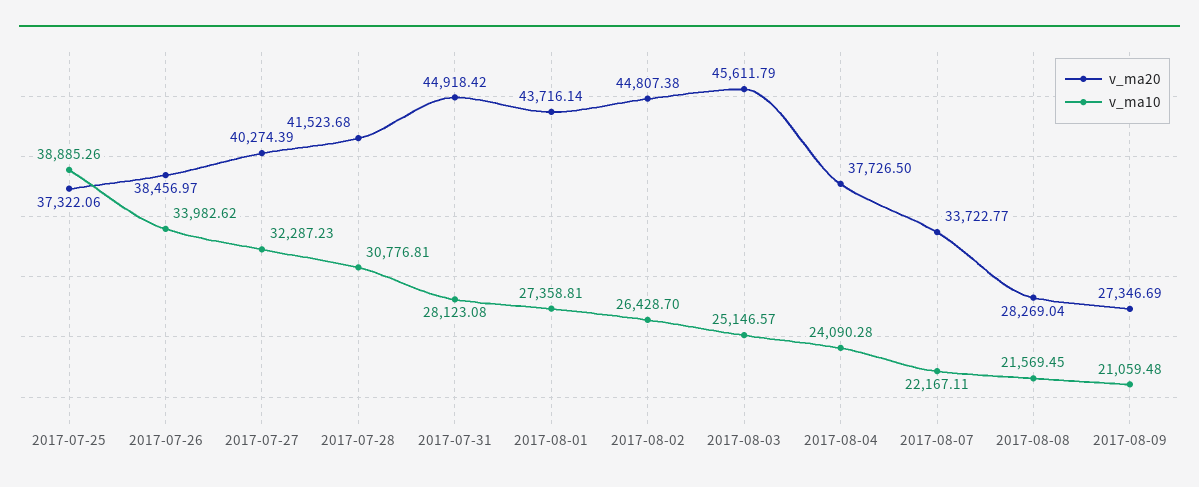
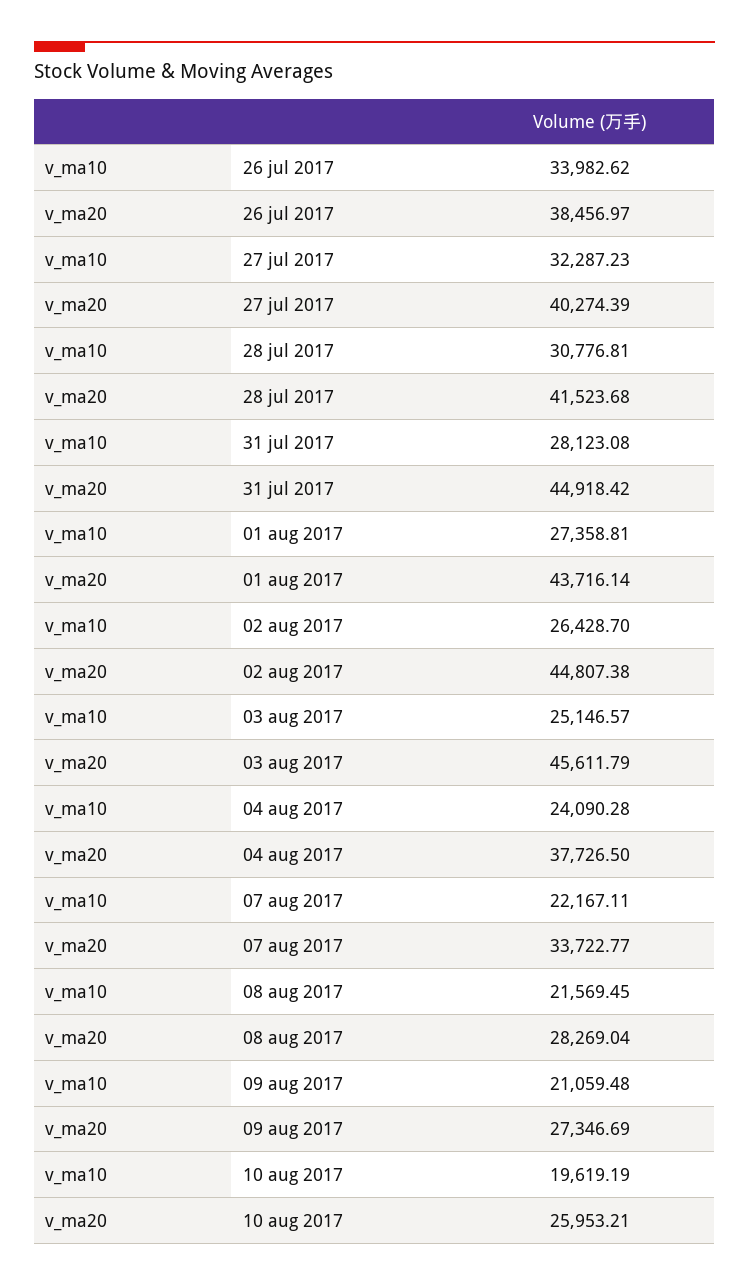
v_ma20, 2017-07-25: 37322.06 -> none
v_ma10, 2017-07-25: 38885.26 -> none
v_ma10, 10 aug 2017: none -> 19619.19
v_ma20, 10 aug 2017: none -> 25953.21

